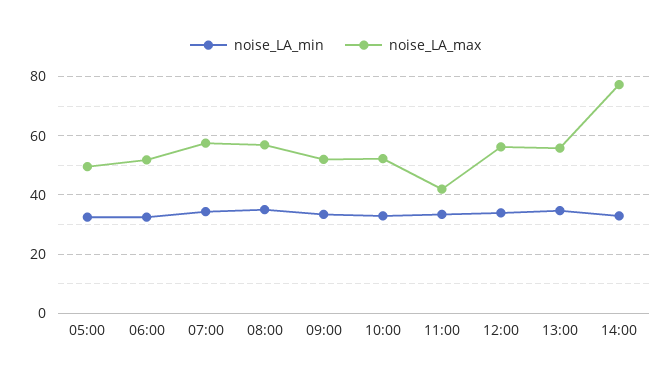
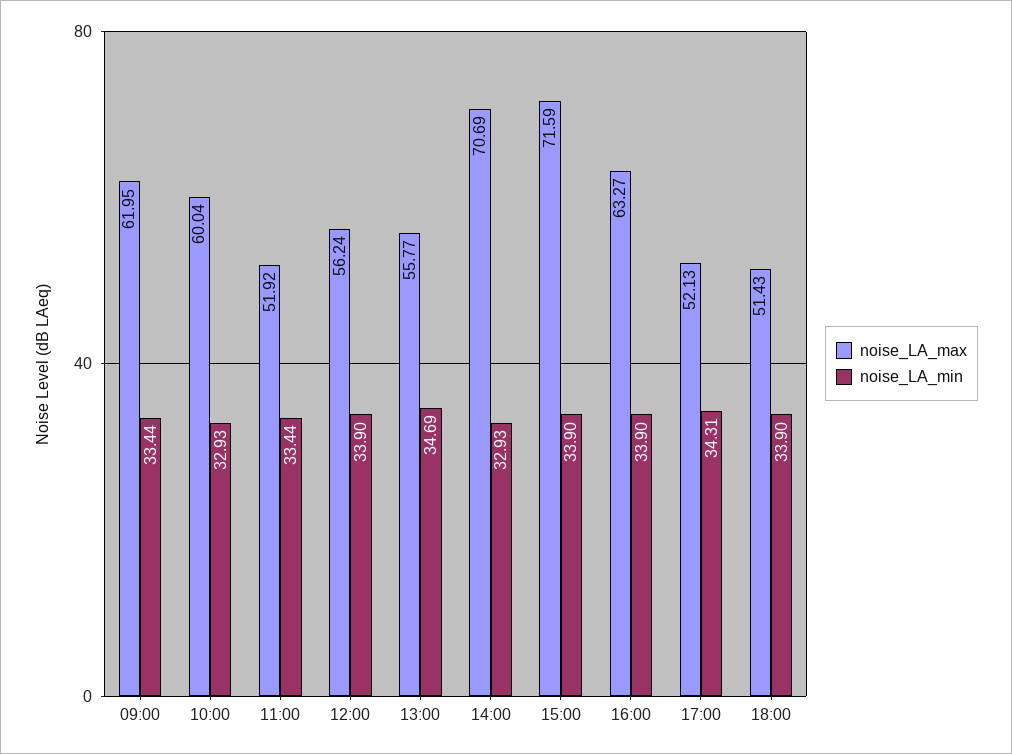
noise_LA_min, 05:00: 32.5 -> none
noise_LA_max, 05:00: 50 -> none
noise_LA_min, 06:00: 32.5 -> none
noise_LA_max, 06:00: 52.5 -> none
noise_LA_min, 07:00: 35 -> none
noise_LA_max, 07:00: 57.5 -> none
noise_LA_min, 08:00: 35 -> none
noise_LA_max, 08:00: 57.5 -> none
noise_LA_max, 09:00: 52.5 -> 61.95
noise_LA_max, 10:00: 52.5 -> 60.04
noise_LA_max, 11:00: 42.5 -> 51.92
noise_LA_max, 14:00: 77.5 -> 70.69
noise_LA_max, 15:00: none -> 71.59
noise_LA_min, 15:00: none -> 33.9
noise_LA_max, 16:00: none -> 63.27
noise_LA_min, 16:00: none -> 33.9
noise_LA_max, 17:00: none -> 52.13
noise_LA_min, 17:00: none -> 34.31
noise_LA_max, 18:00: none -> 51.43
noise_LA_min, 18:00: none -> 33.9

